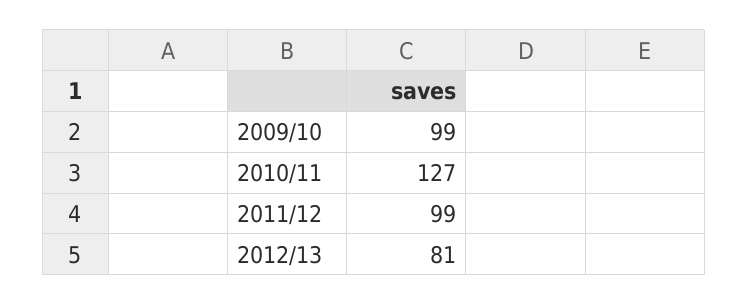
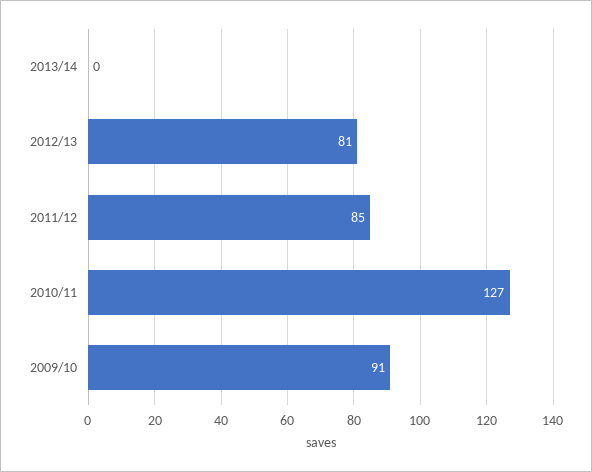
2009/10: 99 -> 91
2011/12: 99 -> 85
2013/14: none -> 0

